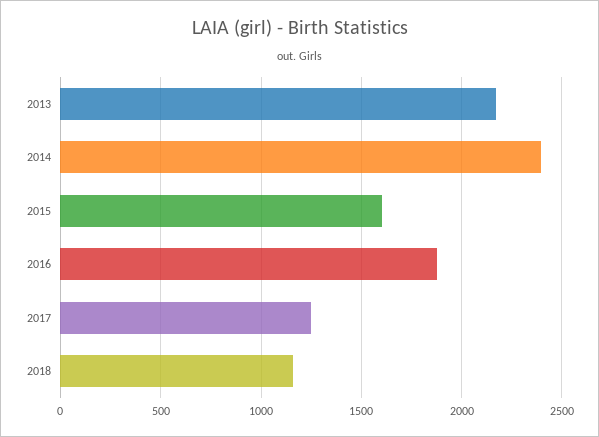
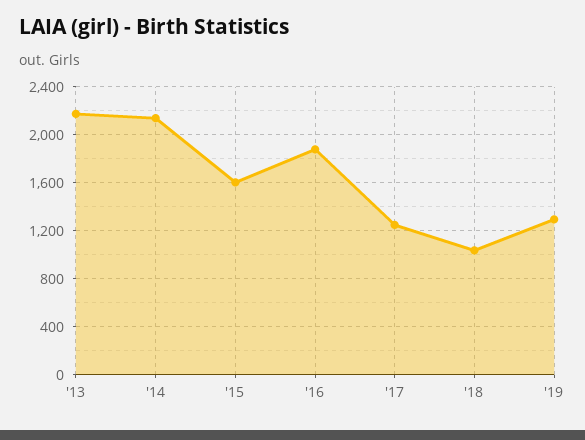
2014: 2400 -> 2150
2018: 1150 -> 1050
'19: none -> 1300

